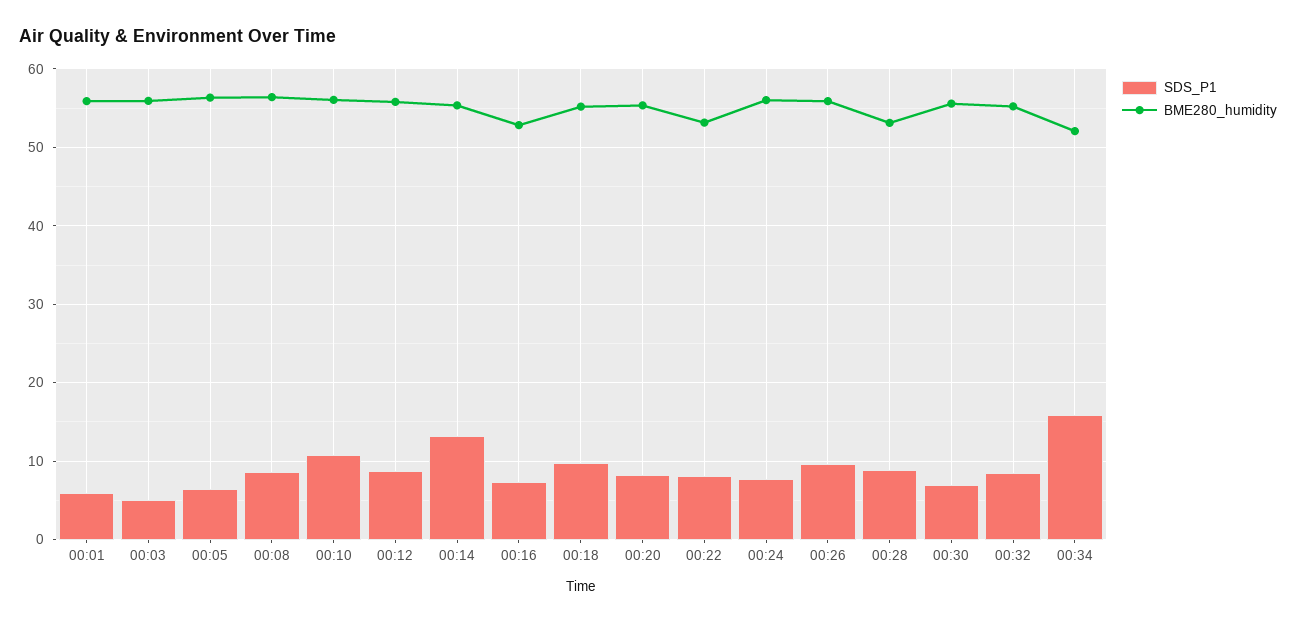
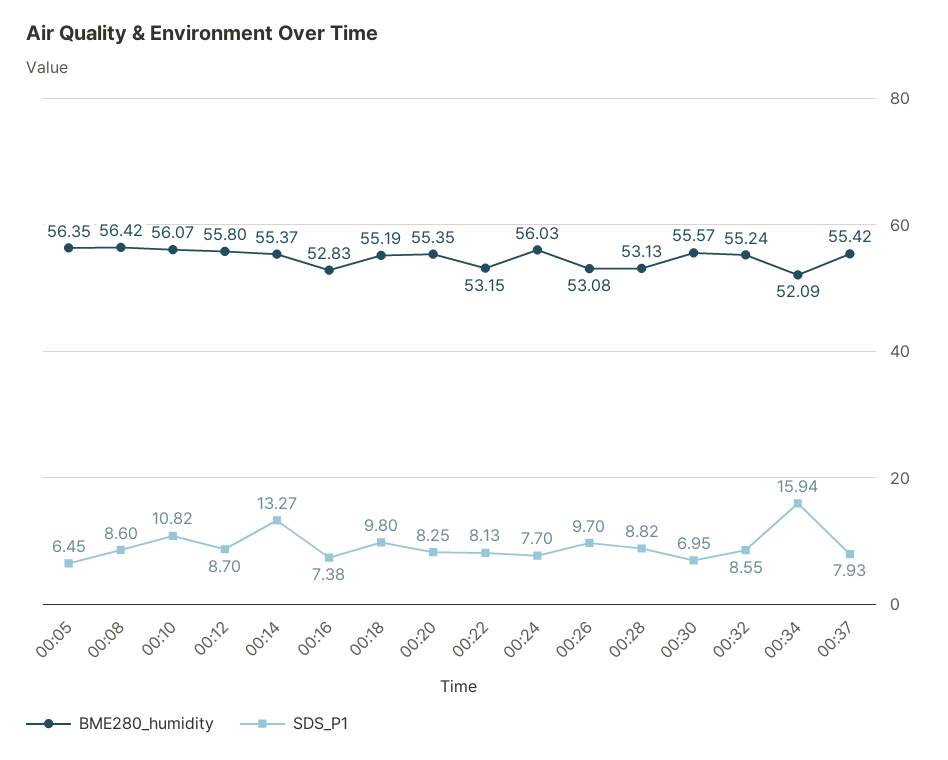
SDS_P1, 00:01: 6 -> none
BME280_humidity, 00:01: 56 -> none
SDS_P1, 00:03: 5 -> none
BME280_humidity, 00:03: 56 -> none
BME280_humidity, 00:26: 56 -> 53.08
BME280_humidity, 00:37: none -> 55.42
SDS_P1, 00:37: none -> 7.93

